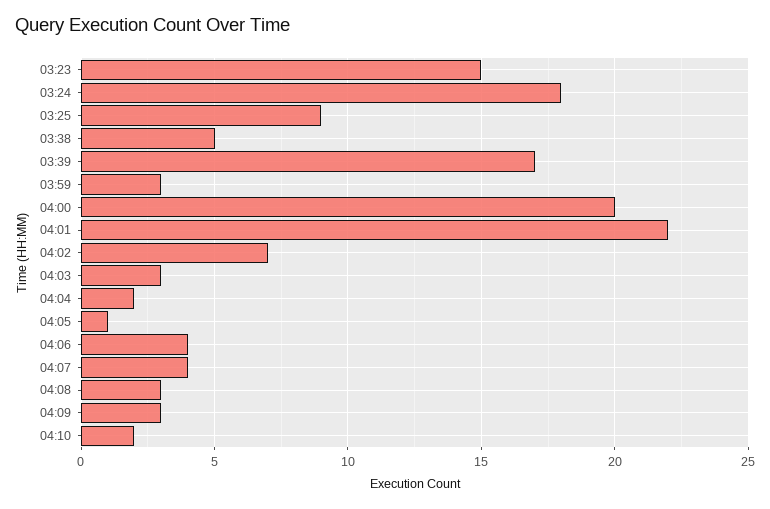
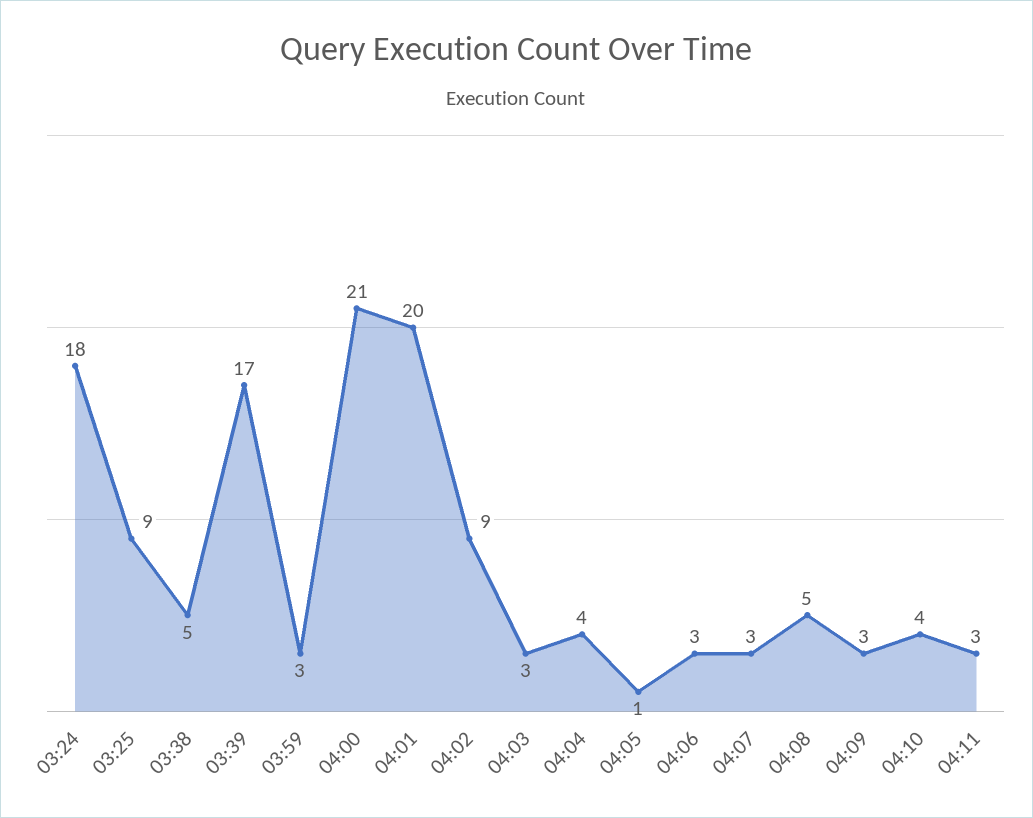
03:23: 15 -> none
04:00: 20 -> 21
04:01: 22 -> 20
04:02: 7 -> 9
04:04: 2 -> 4
04:06: 4 -> 3
04:07: 4 -> 3
04:08: 3 -> 5
04:10: 2 -> 4
04:11: none -> 3

